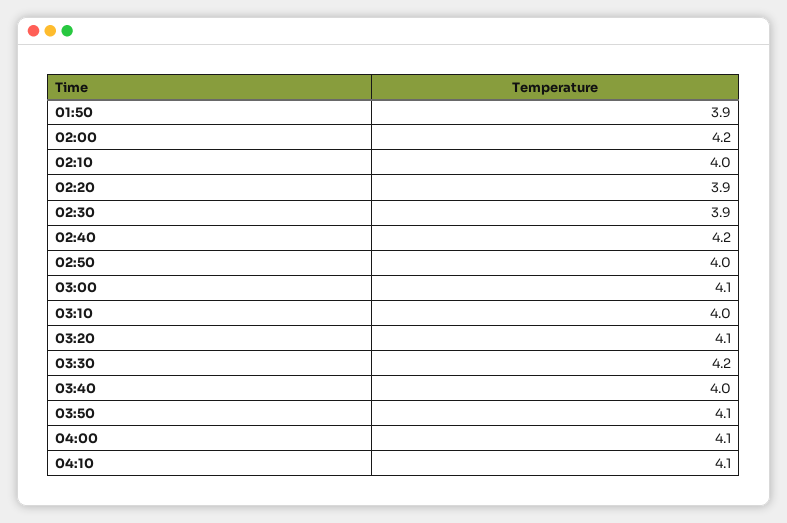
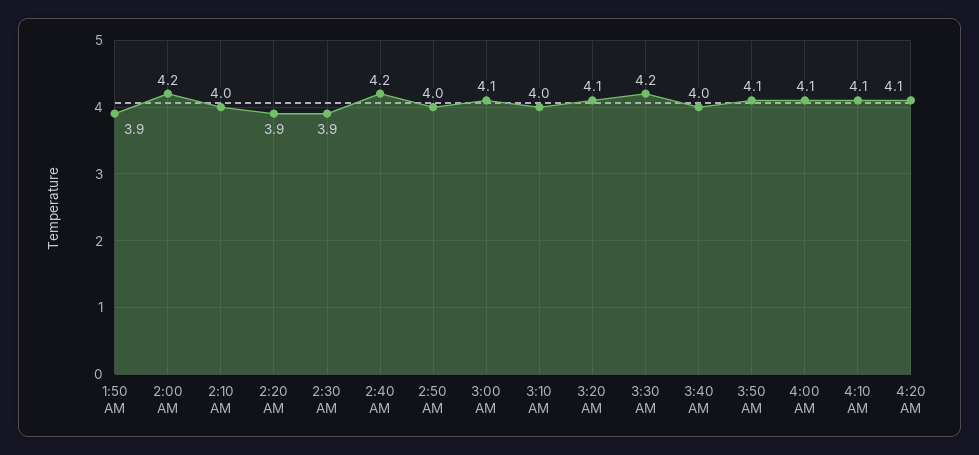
4:20 AM: none -> 4.1

